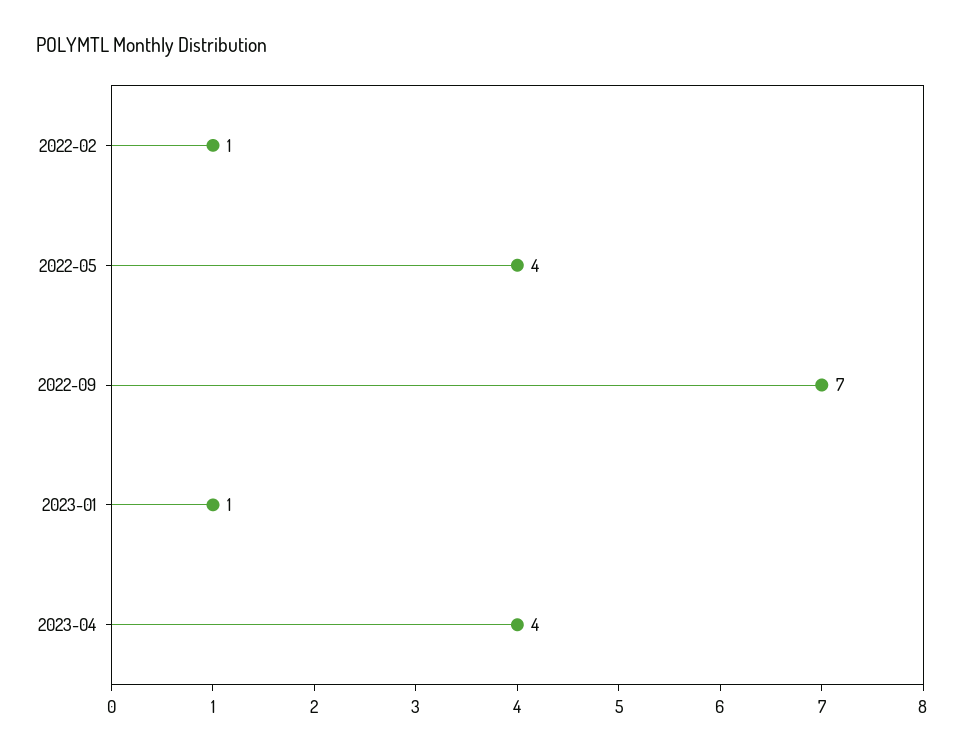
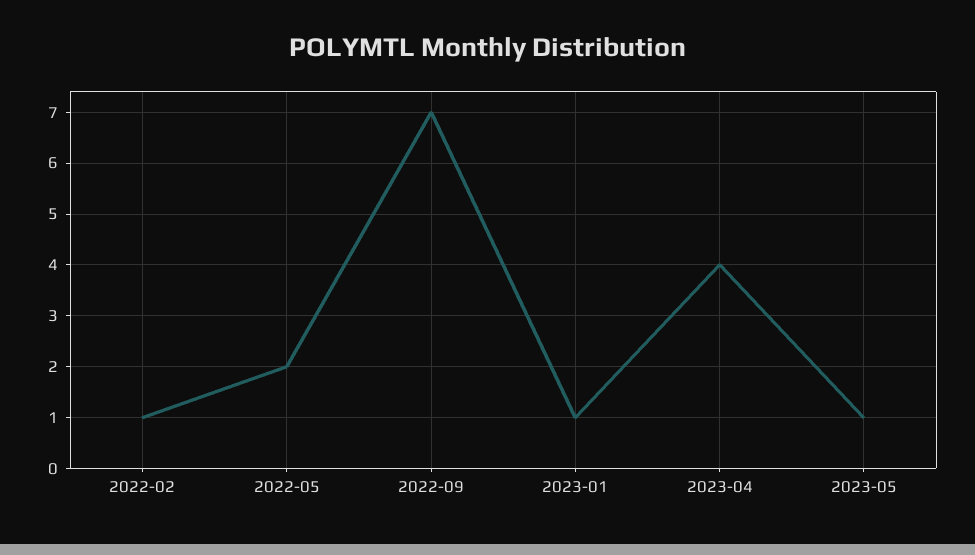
2022-05: 4 -> 2
2023-05: none -> 1

